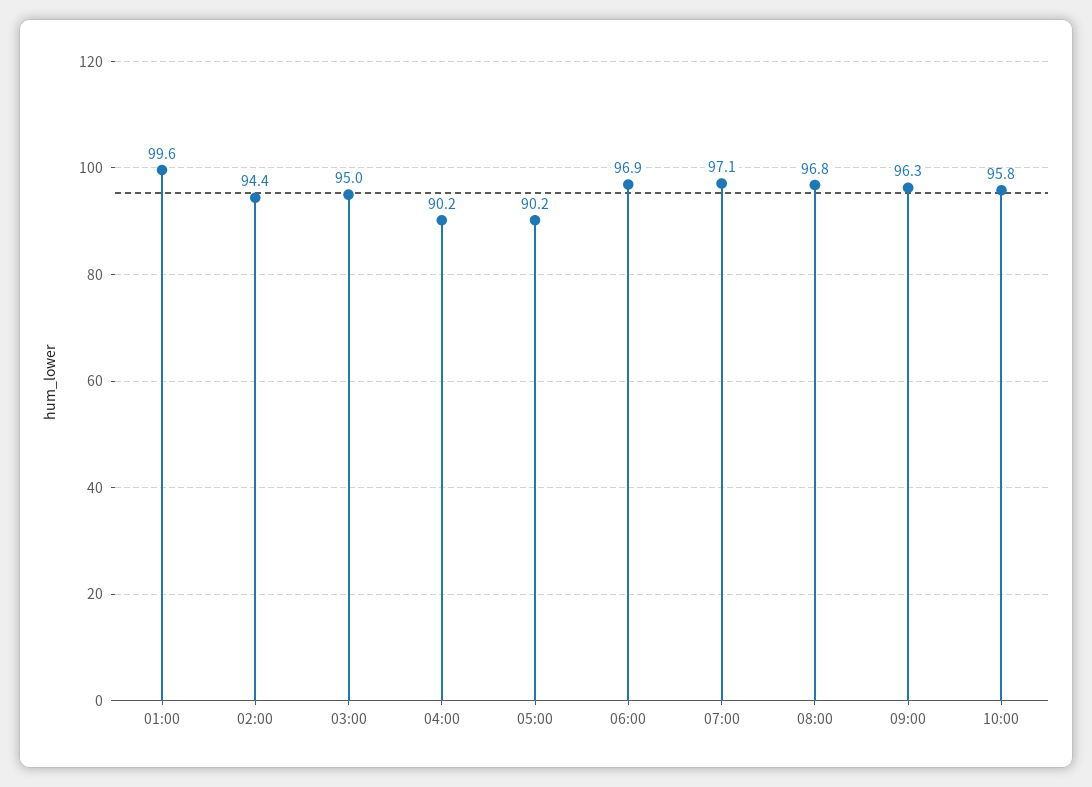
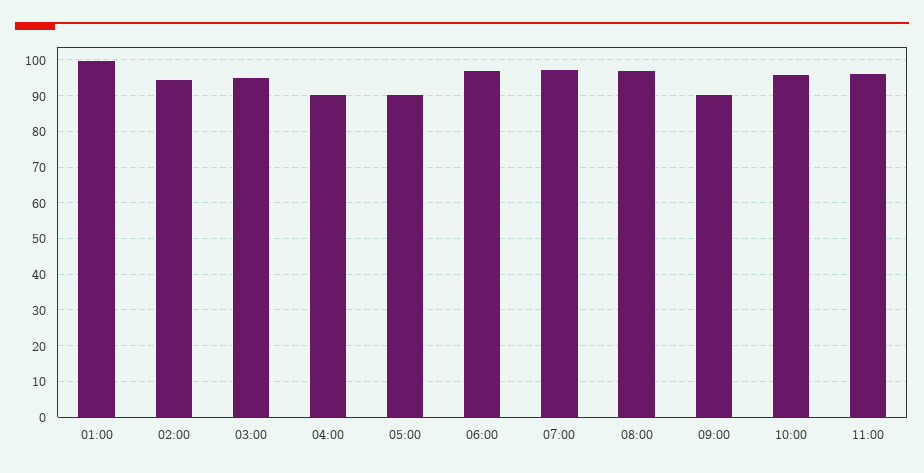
09:00: 96.3 -> 90
11:00: none -> 96

